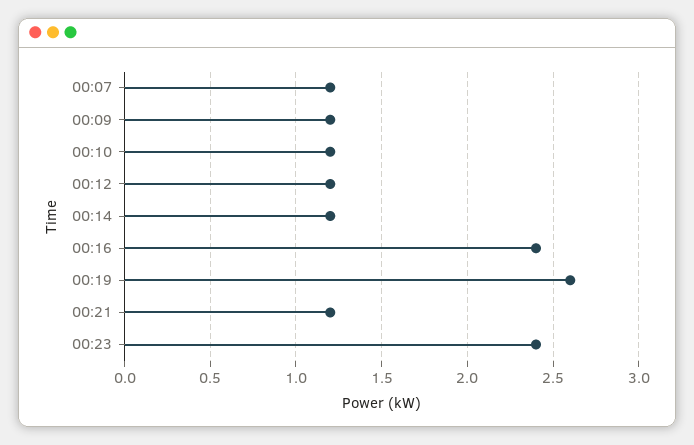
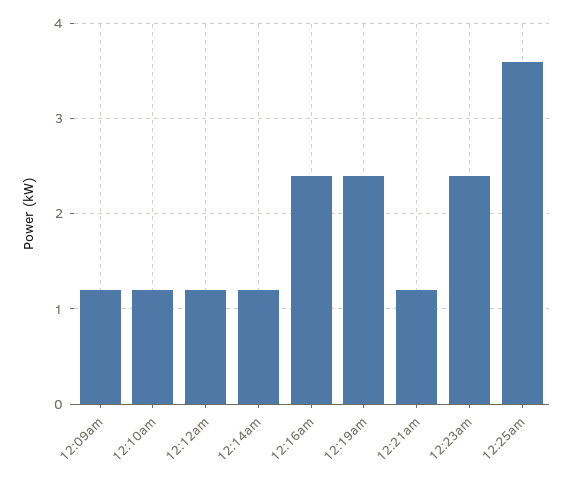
00:07: 1.2 -> none
00:19: 2.6 -> 2.4
12:25am: none -> 3.6

